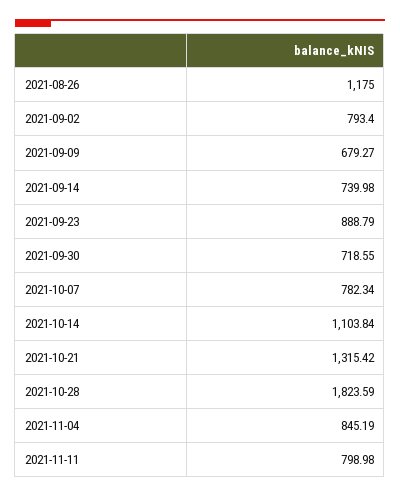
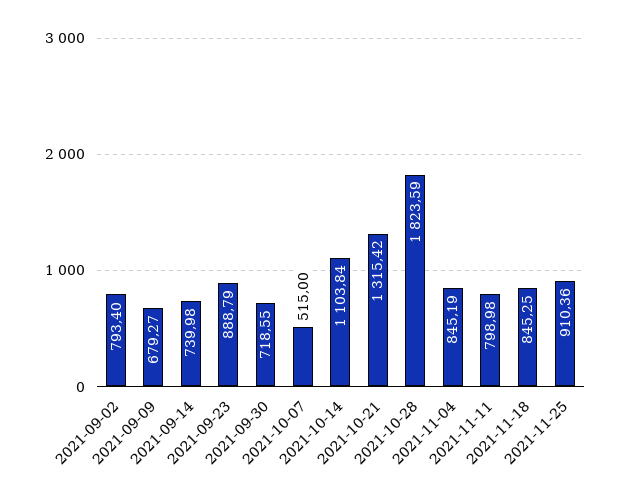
2021-08-26: 1175 -> none
2021-10-07: 782.34 -> 515
2021-11-18: none -> 845.25
2021-11-25: none -> 910.36

